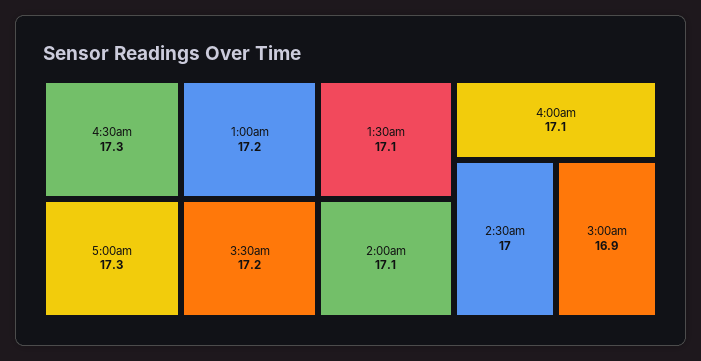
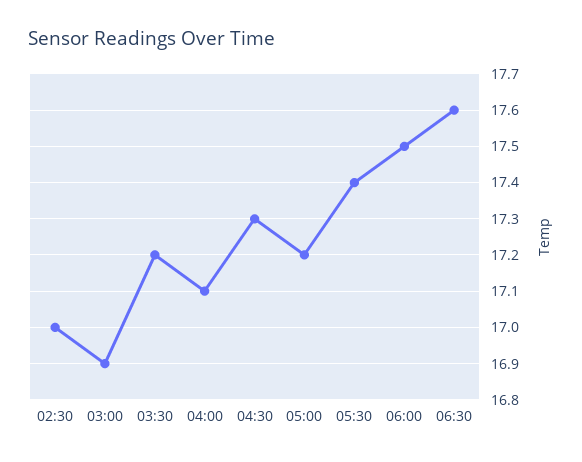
5:00am: 17.3 -> 17.2
1:00am: 17.2 -> none
1:30am: 17.1 -> none
2:00am: 17.1 -> none
05:30: none -> 17.4
06:00: none -> 17.5
06:30: none -> 17.6

